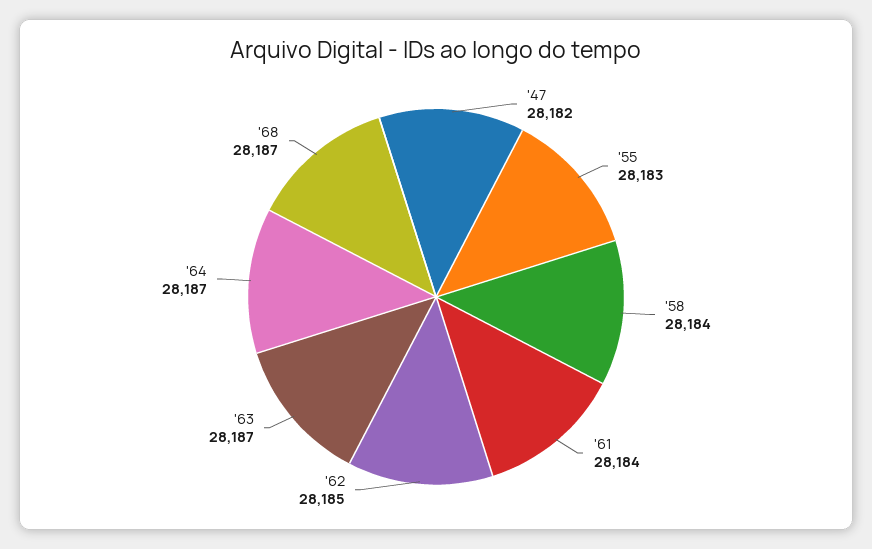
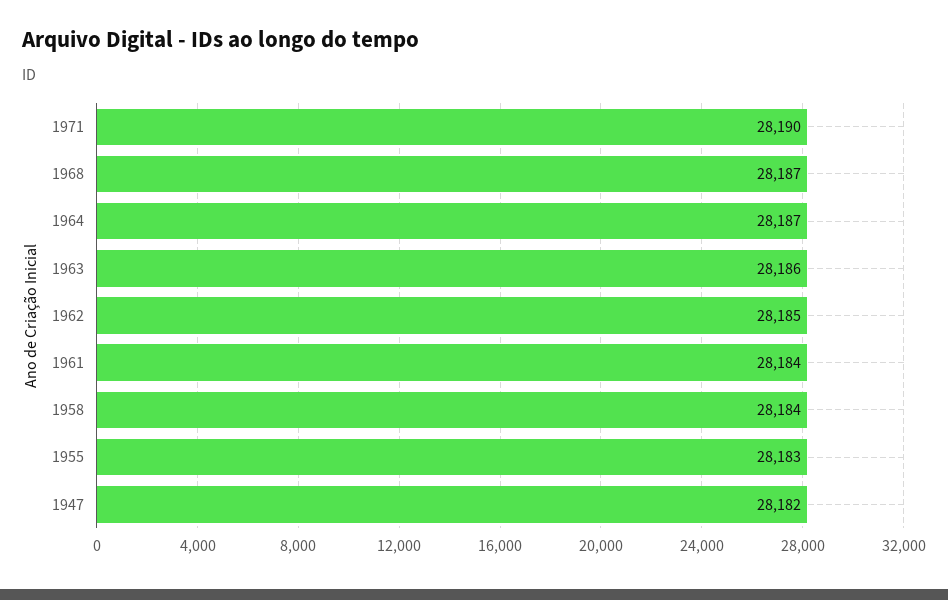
'63: 28187 -> 28186
1971: none -> 28190

